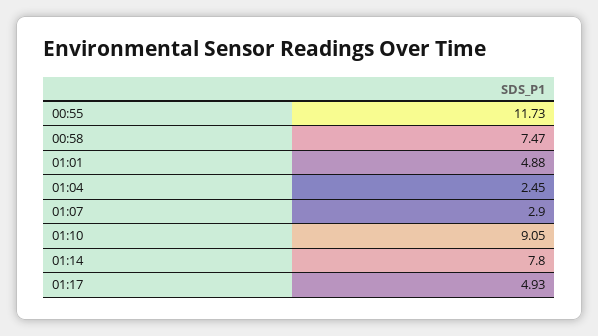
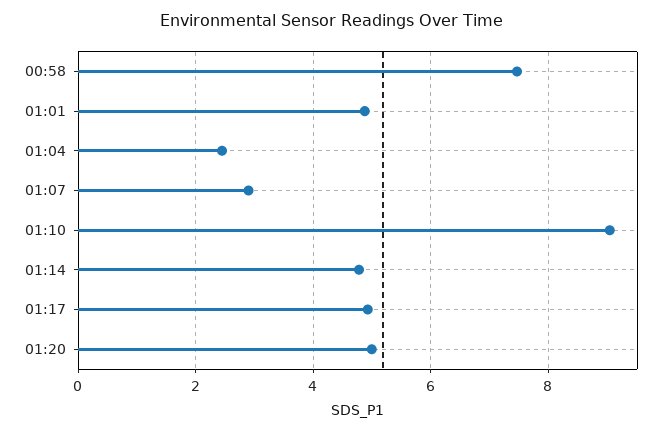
00:55: 11.73 -> none
01:14: 7.8 -> 4.8
01:20: none -> 5

